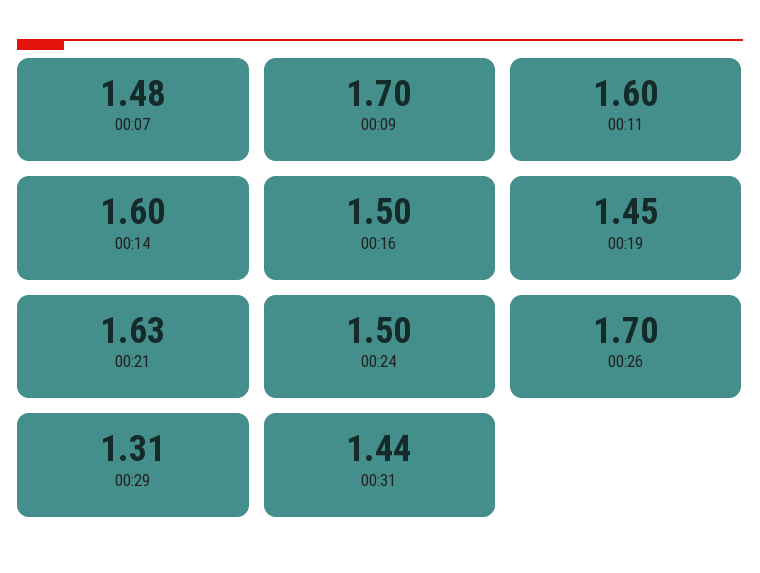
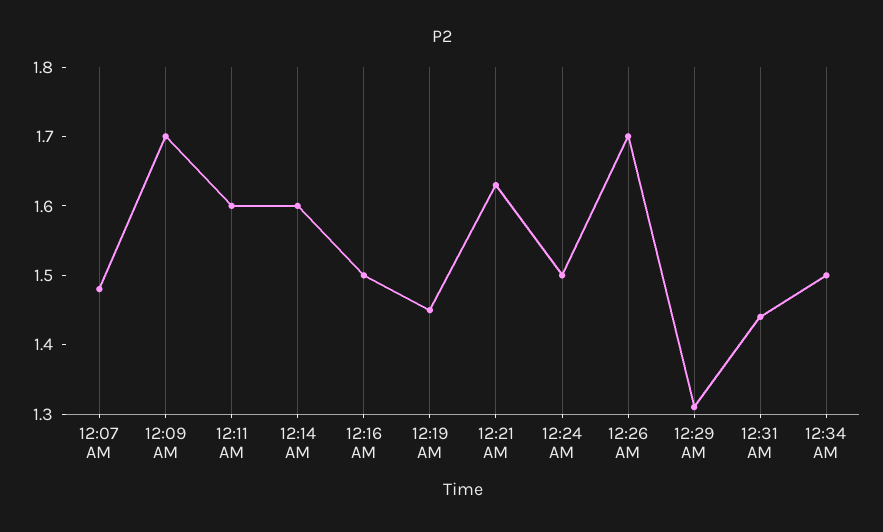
12:34 AM: none -> 1.5

